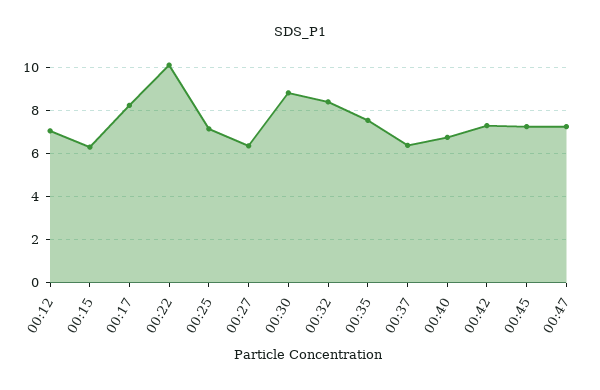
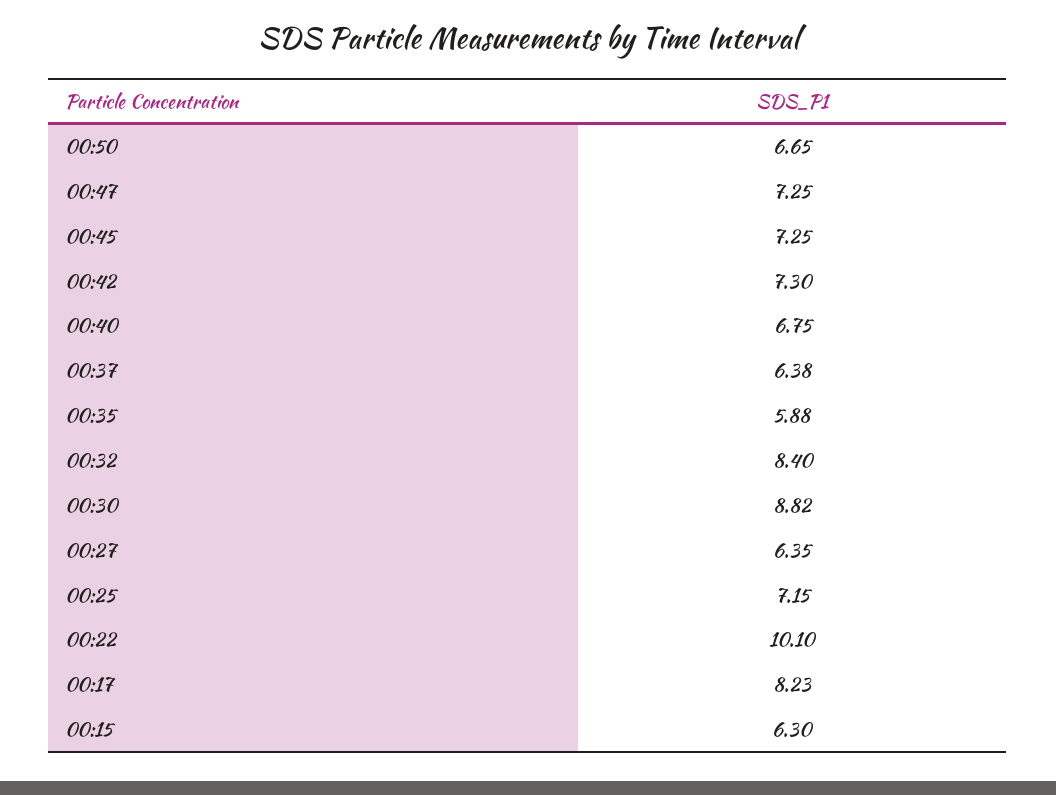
00:12: 7 -> none
00:35: 7.5 -> 5.88
00:50: none -> 6.65

